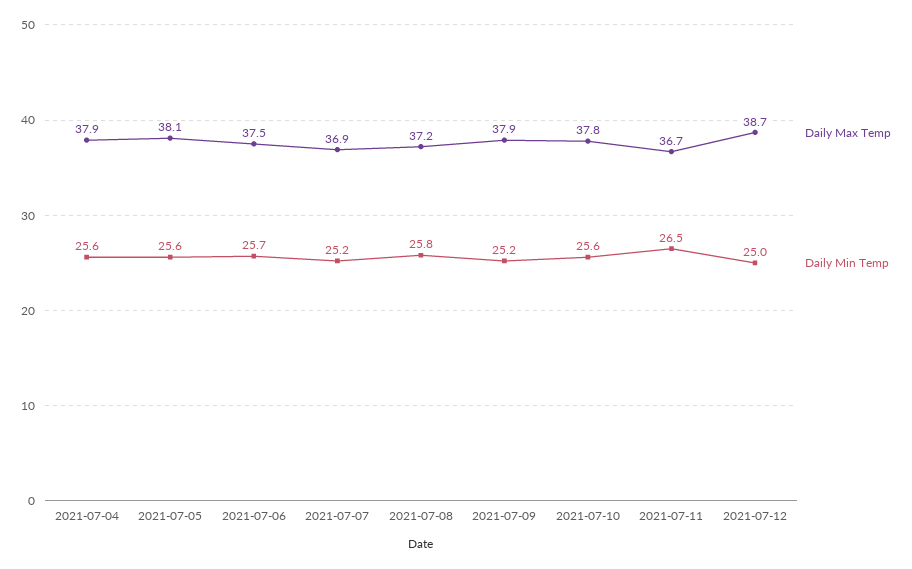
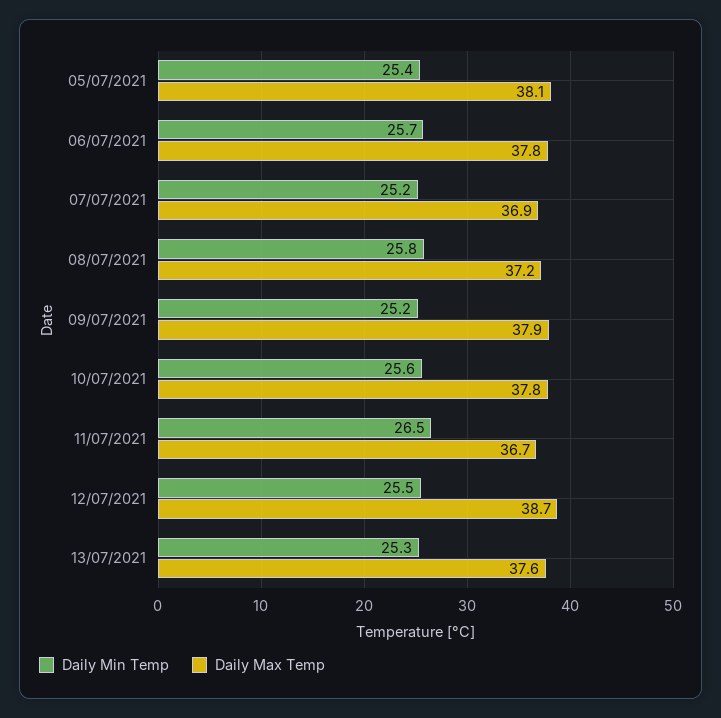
Daily Max Temp, 2021-07-04: 37.9 -> none
Daily Min Temp, 2021-07-04: 25.6 -> none
Daily Min Temp, 2021-07-05: 25.6 -> 25.4
Daily Max Temp, 2021-07-06: 37.5 -> 37.8
Daily Min Temp, 2021-07-12: 25 -> 25.5
Daily Min Temp, 13/07/2021: none -> 25.3
Daily Max Temp, 13/07/2021: none -> 37.6

